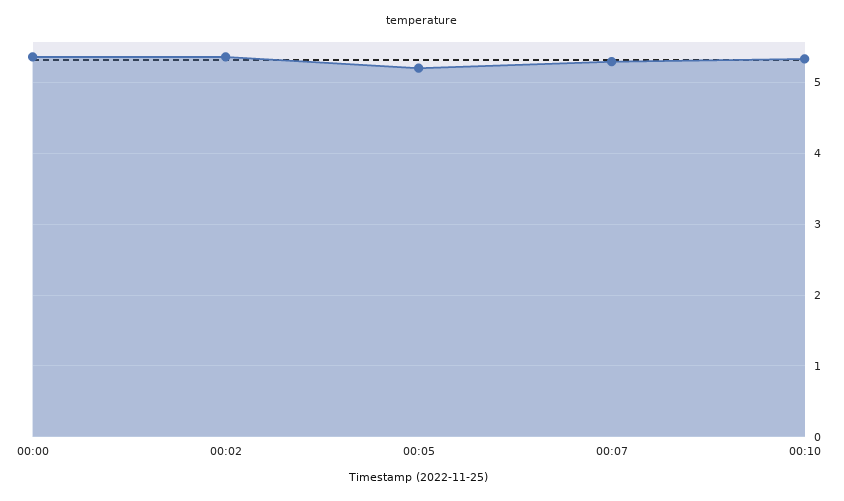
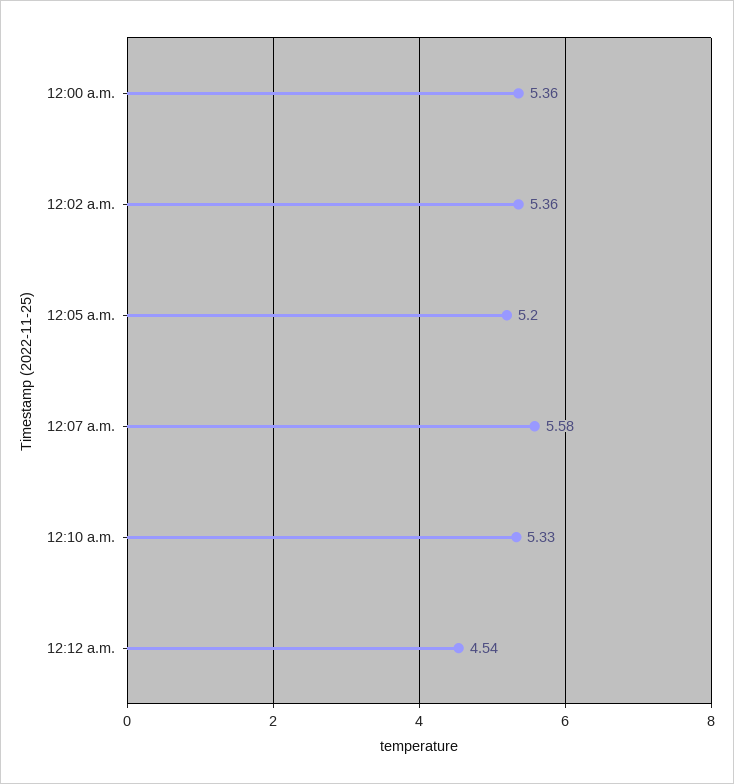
00:07: 5.3 -> 5.58
12:12 a.m.: none -> 4.54

